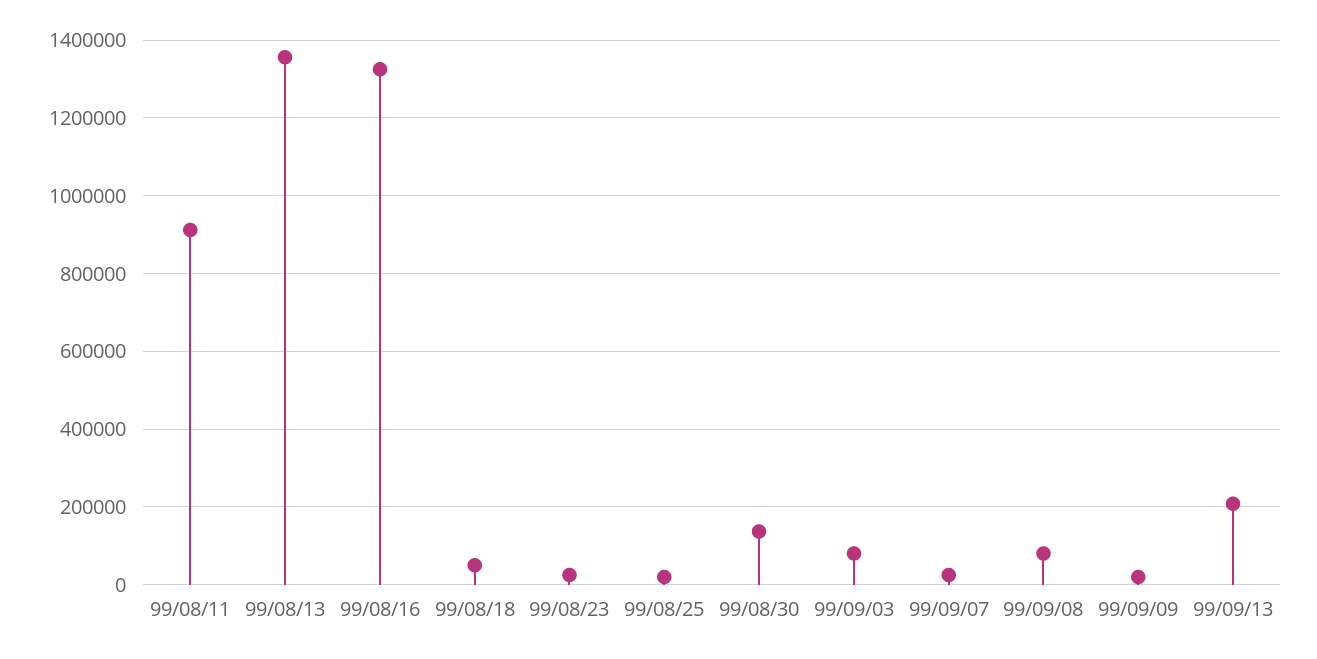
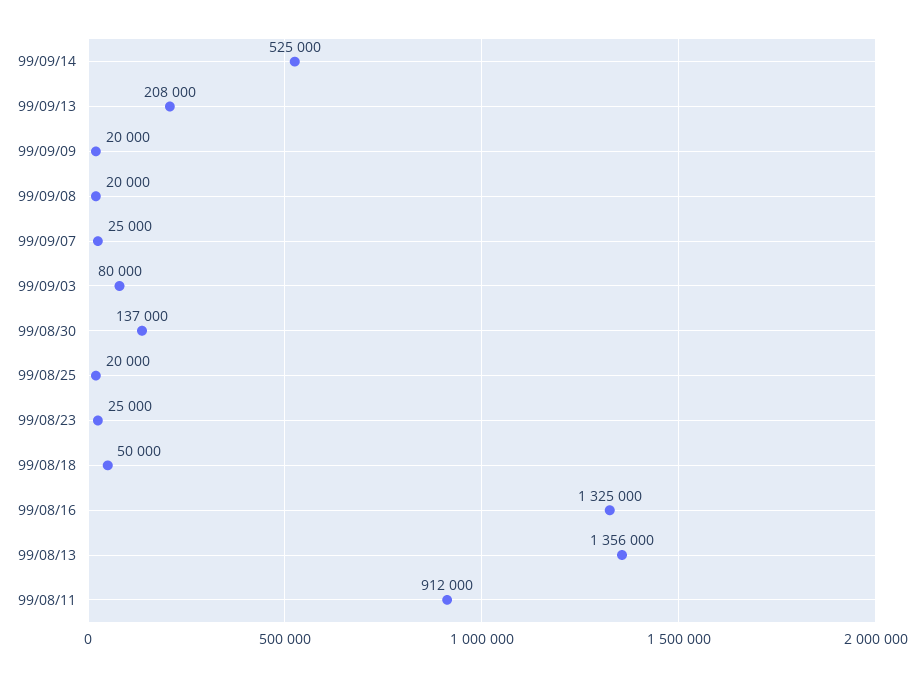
99/09/08: 80000 -> 20000
99/09/14: none -> 525000

